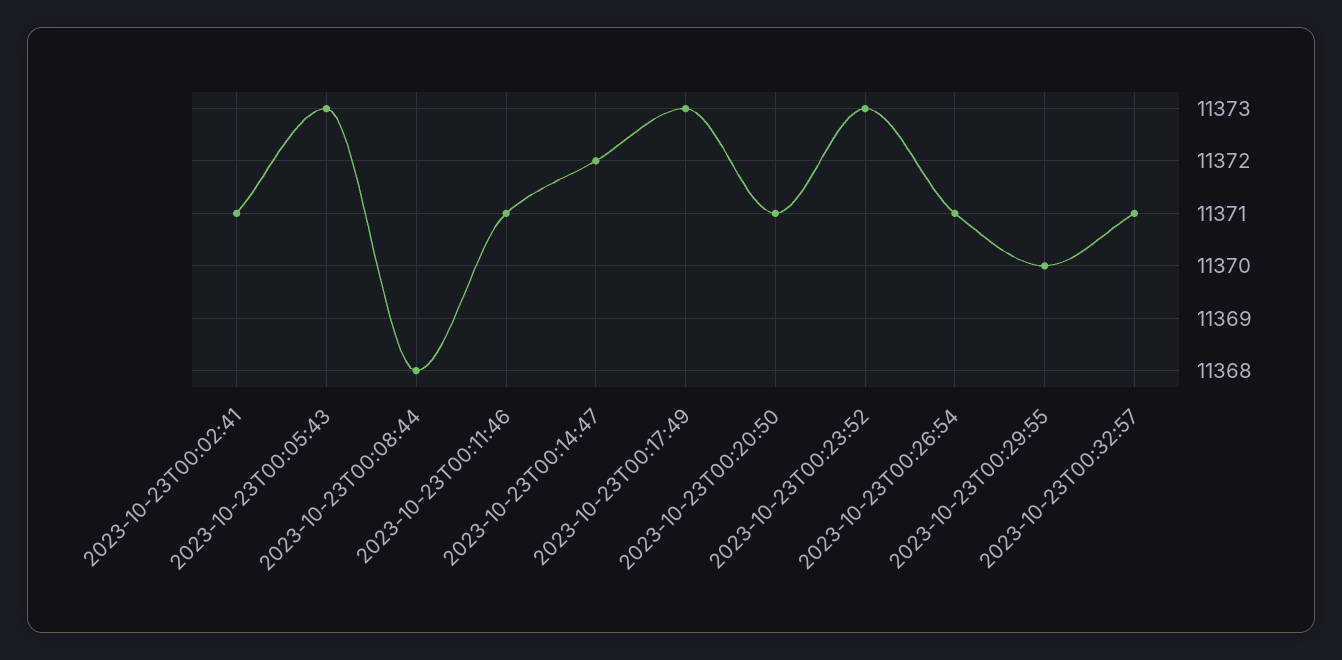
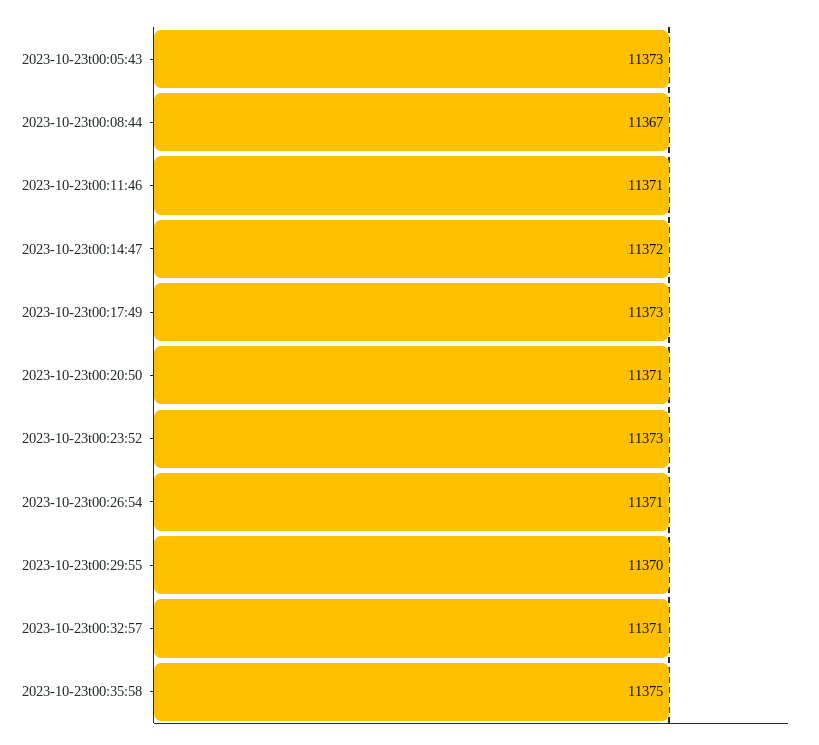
2023-10-23T00:02:41: 11371 -> none
2023-10-23T00:08:44: 11368 -> 11367
2023-10-23t00:35:58: none -> 11375

